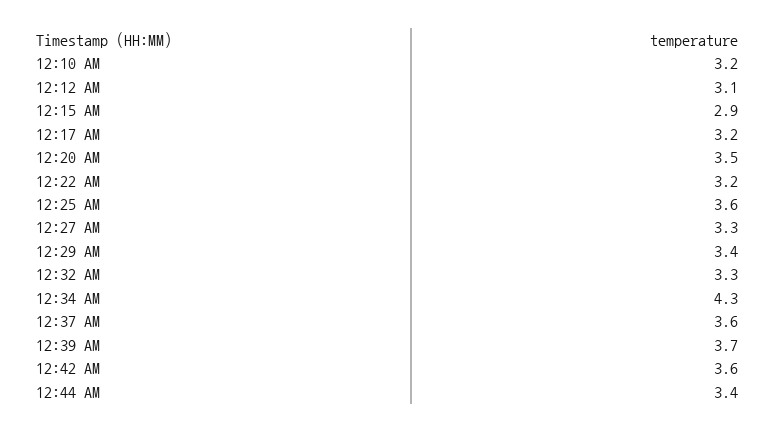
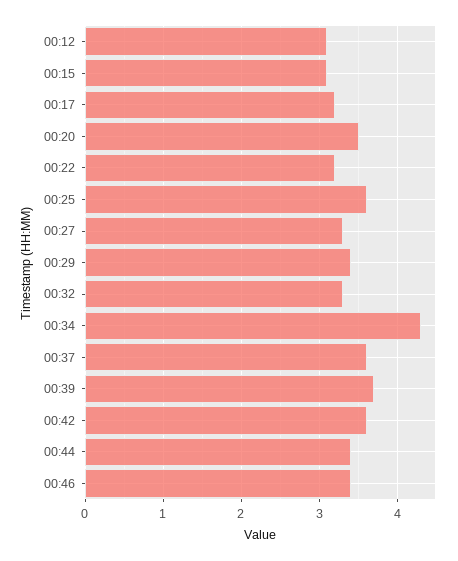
12:10 AM: 3.2 -> none
12:15 AM: 2.9 -> 3.1
00:46: none -> 3.4

